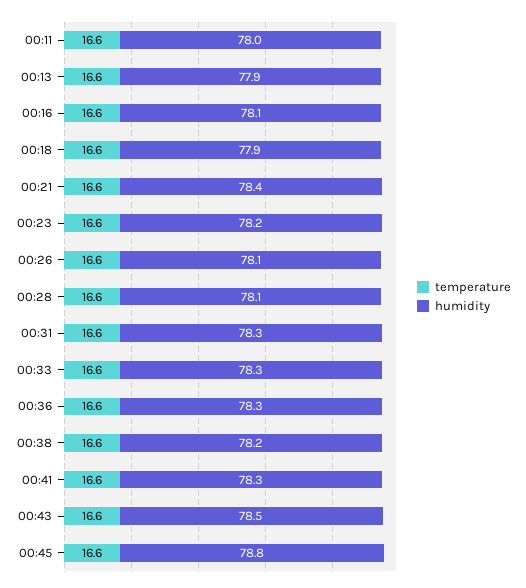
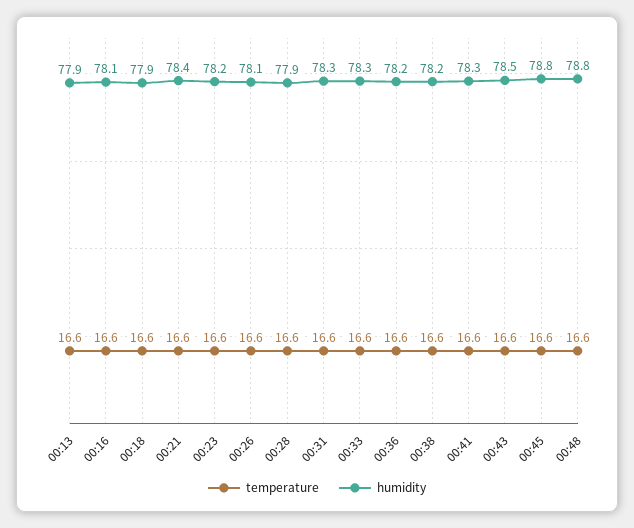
temperature, 00:11: 16.6 -> none
humidity, 00:11: 78 -> none
humidity, 00:28: 78.1 -> 77.9
humidity, 00:36: 78.3 -> 78.2
temperature, 00:48: none -> 16.6
humidity, 00:48: none -> 78.8

